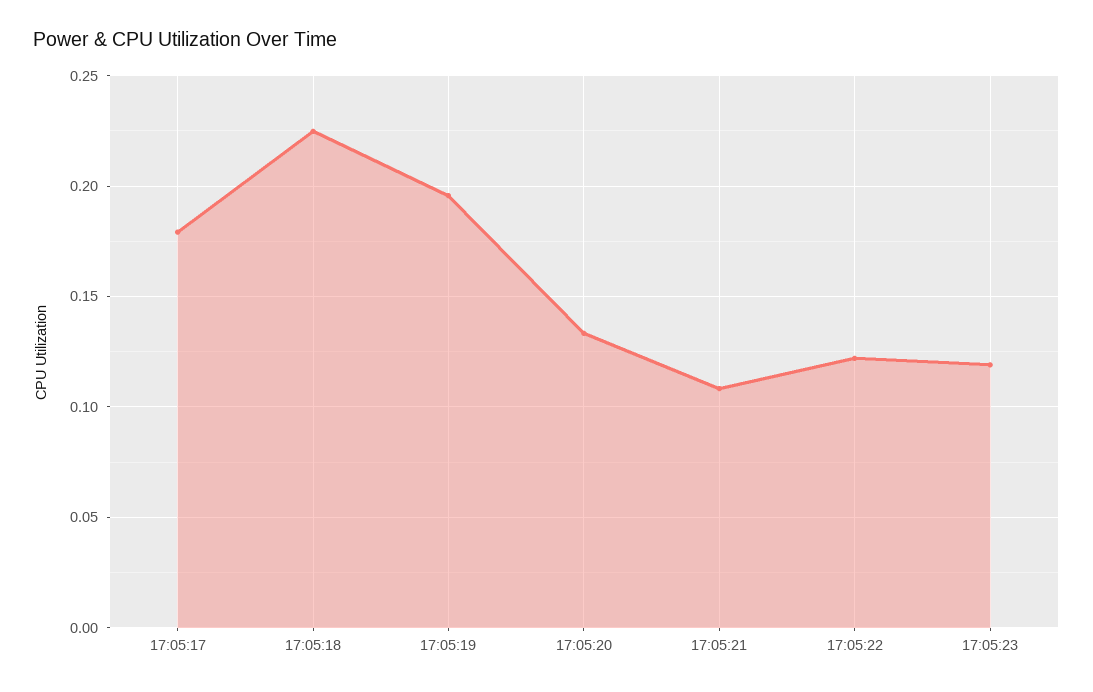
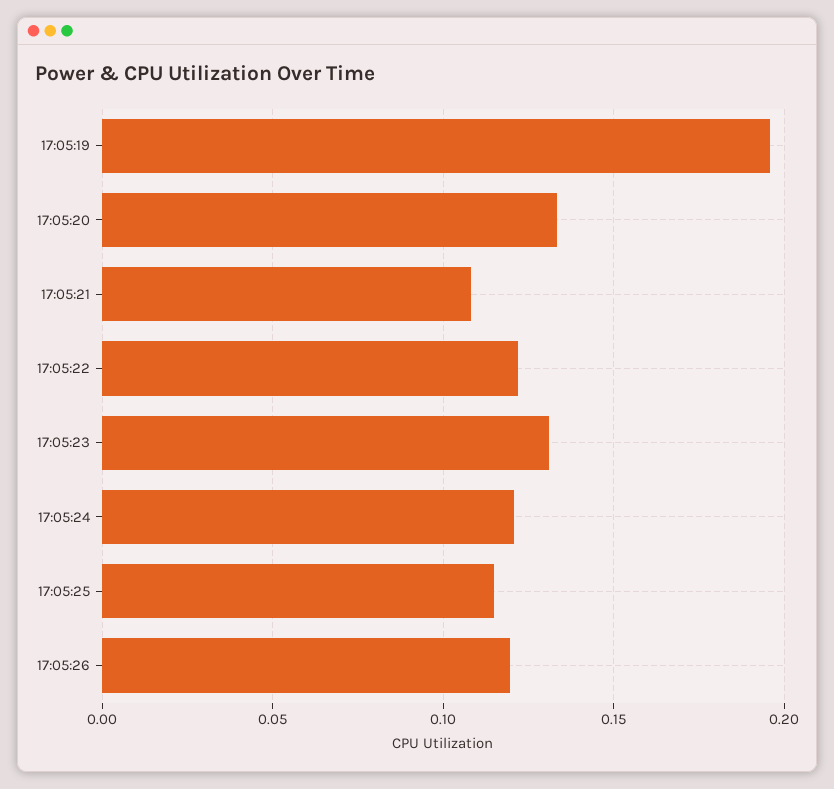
17:05:17: 0.18 -> none
17:05:18: 0.225 -> none
17:05:23: 0.12 -> 0.13
17:05:24: none -> 0.12
17:05:25: none -> 0.115
17:05:26: none -> 0.12

